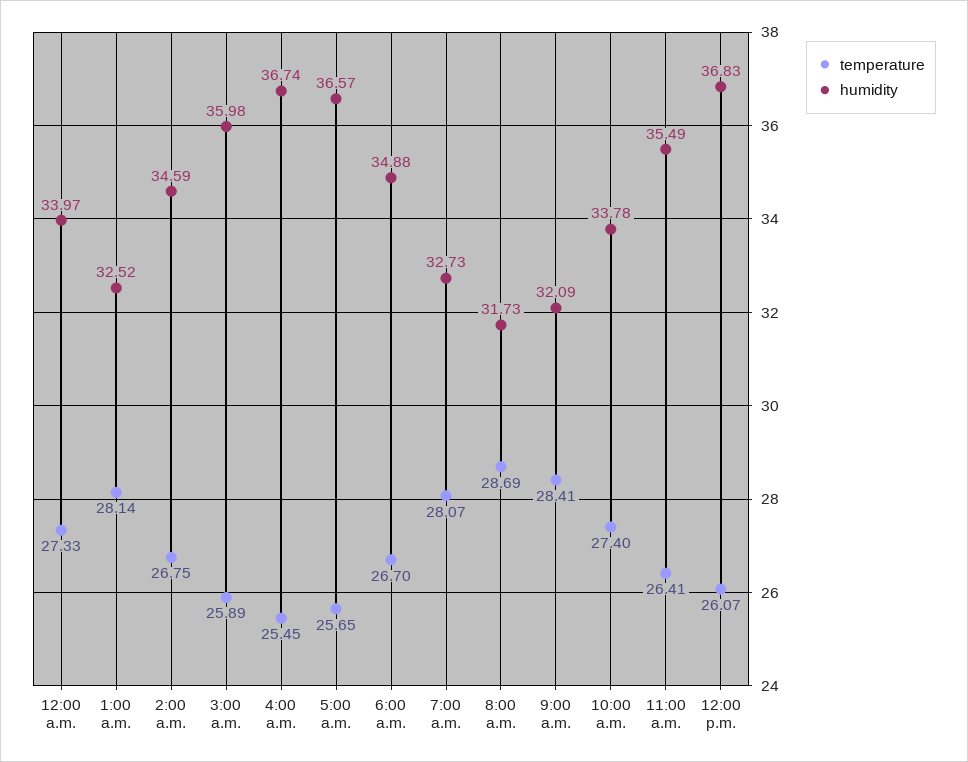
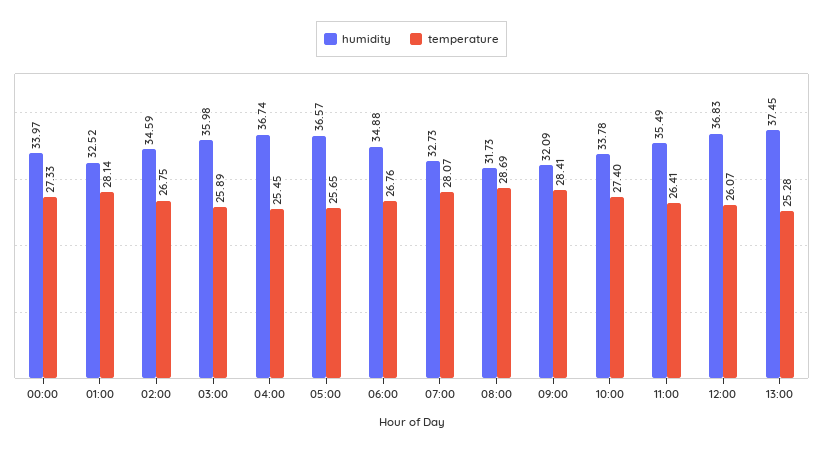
temperature, 6:00 a.m.: 26.7 -> 26.76
humidity, 13:00: none -> 37.45
temperature, 13:00: none -> 25.28

